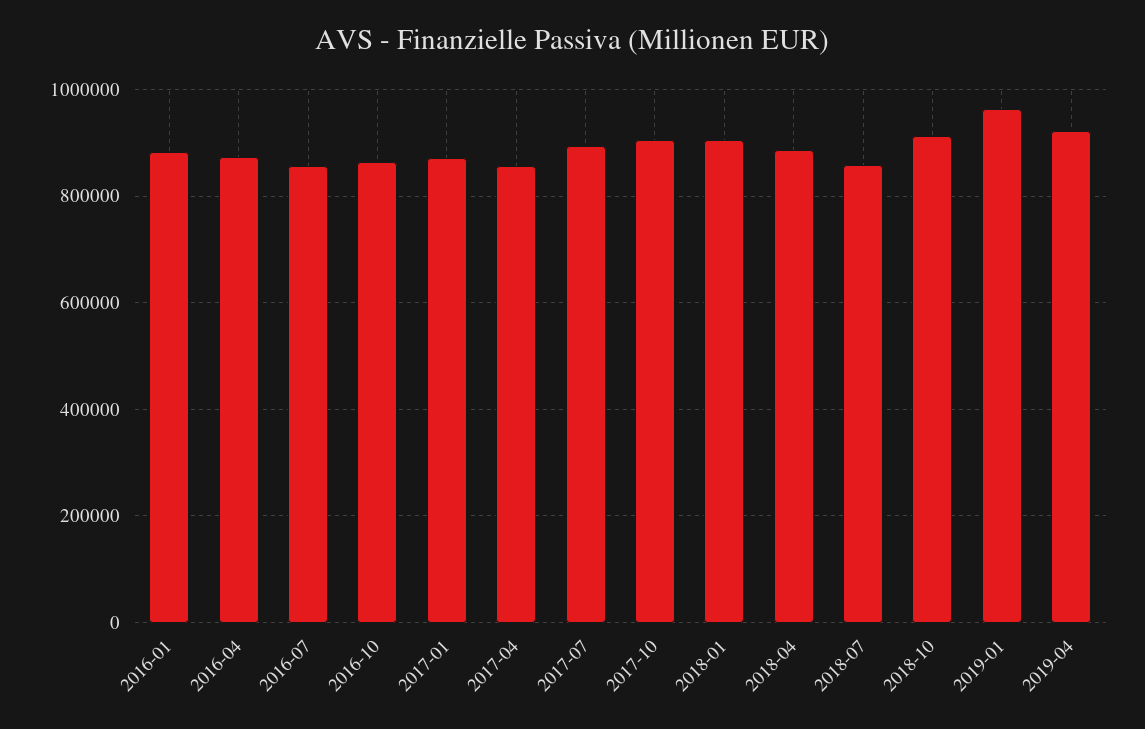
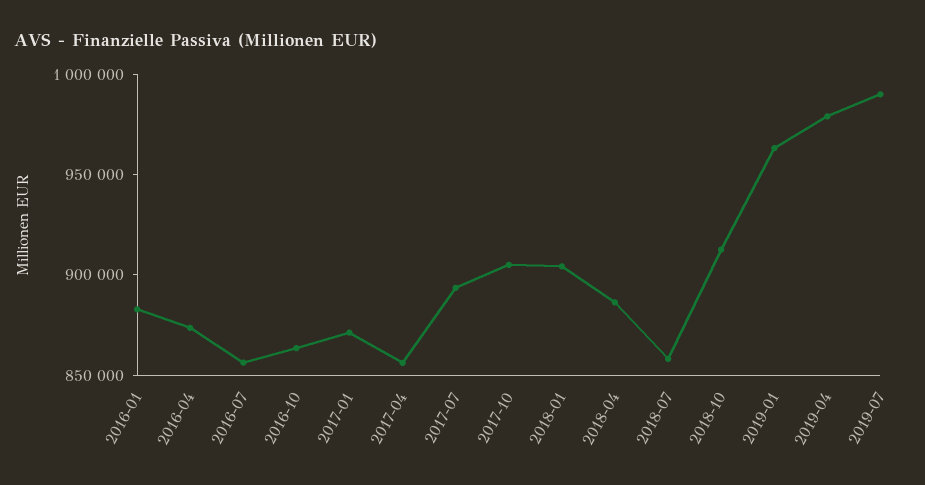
2019-04: 920000 -> 980000
2019-07: none -> 990000

